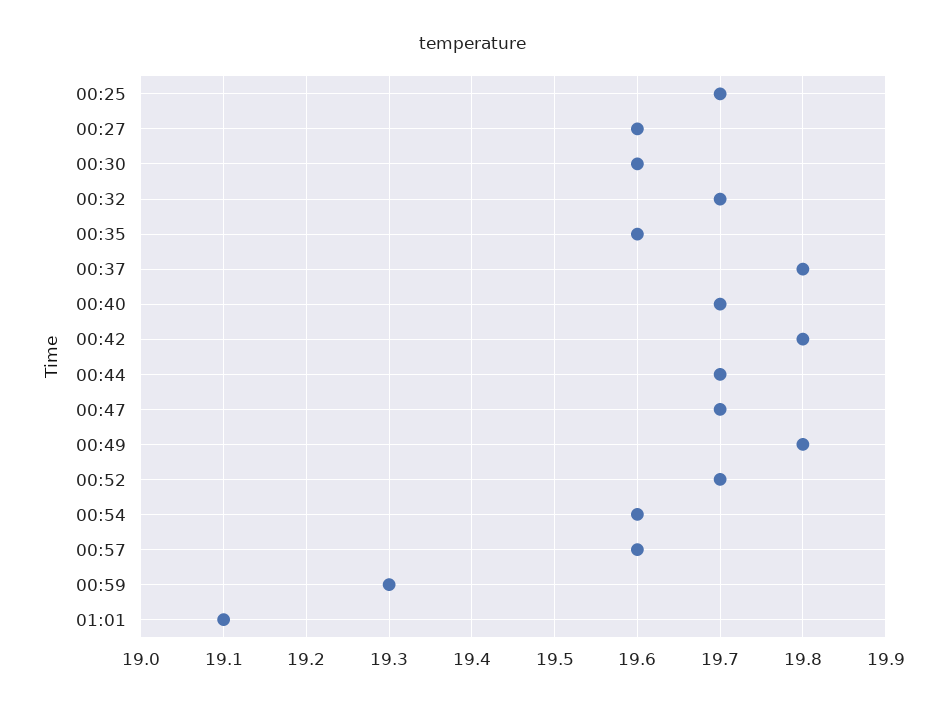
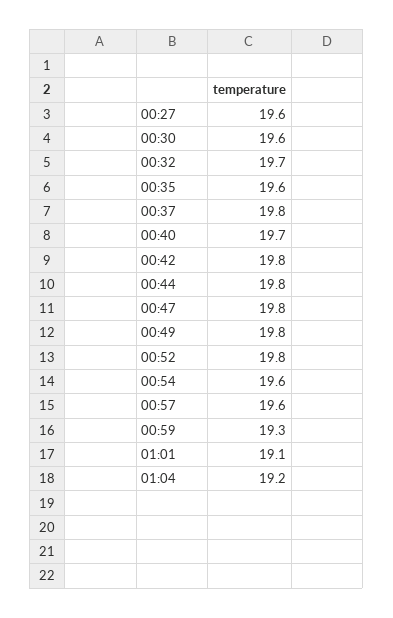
00:25: 19.7 -> none
00:44: 19.7 -> 19.8
00:47: 19.7 -> 19.8
00:52: 19.7 -> 19.8
01:04: none -> 19.2

